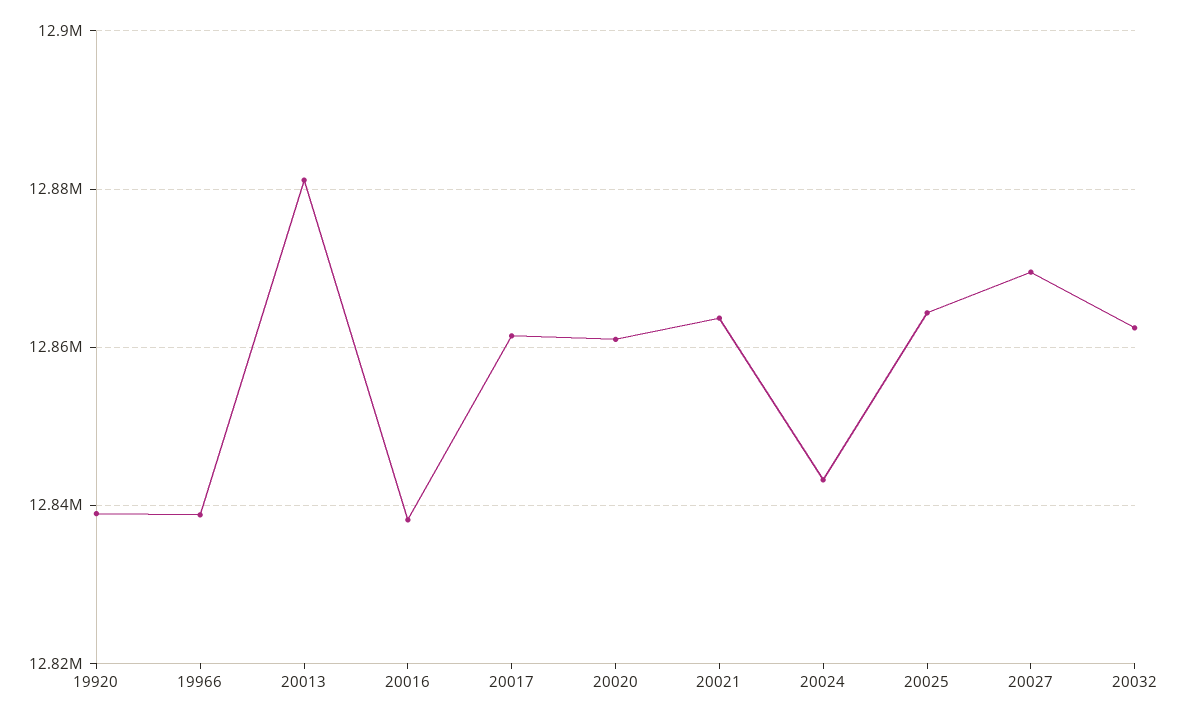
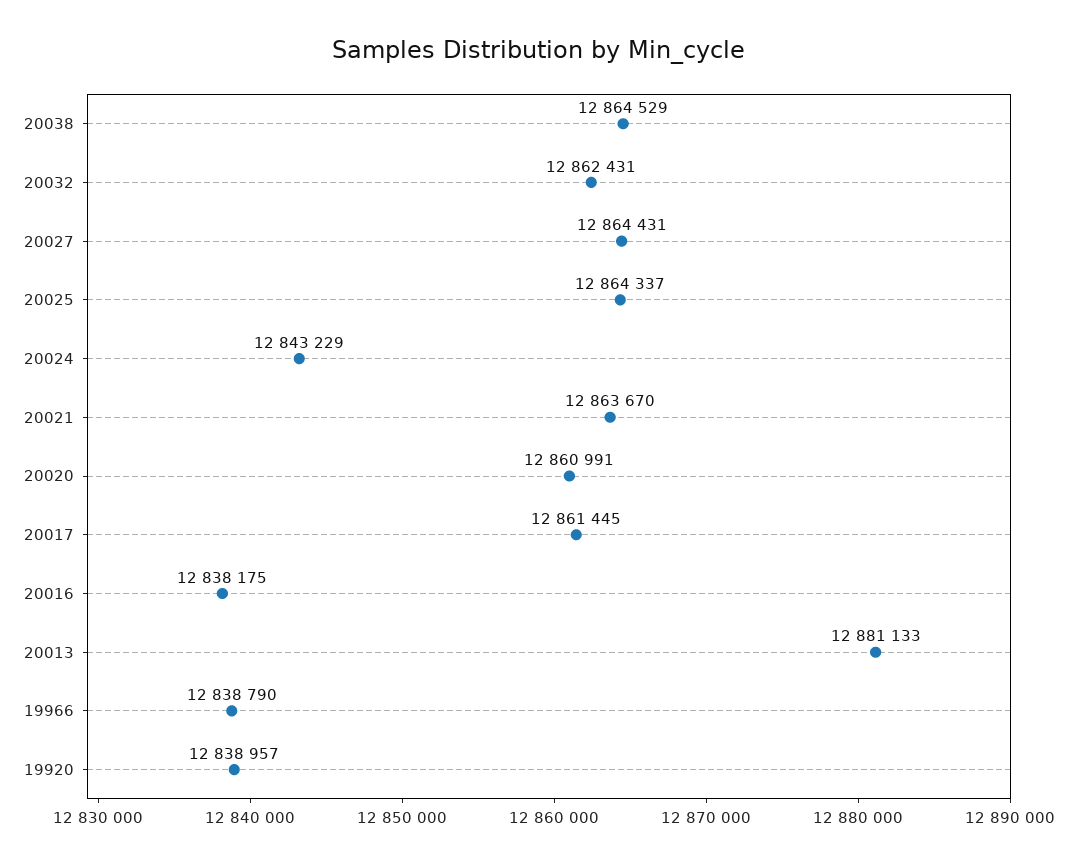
20027: 12870000 -> 12864431
20038: none -> 12864529

